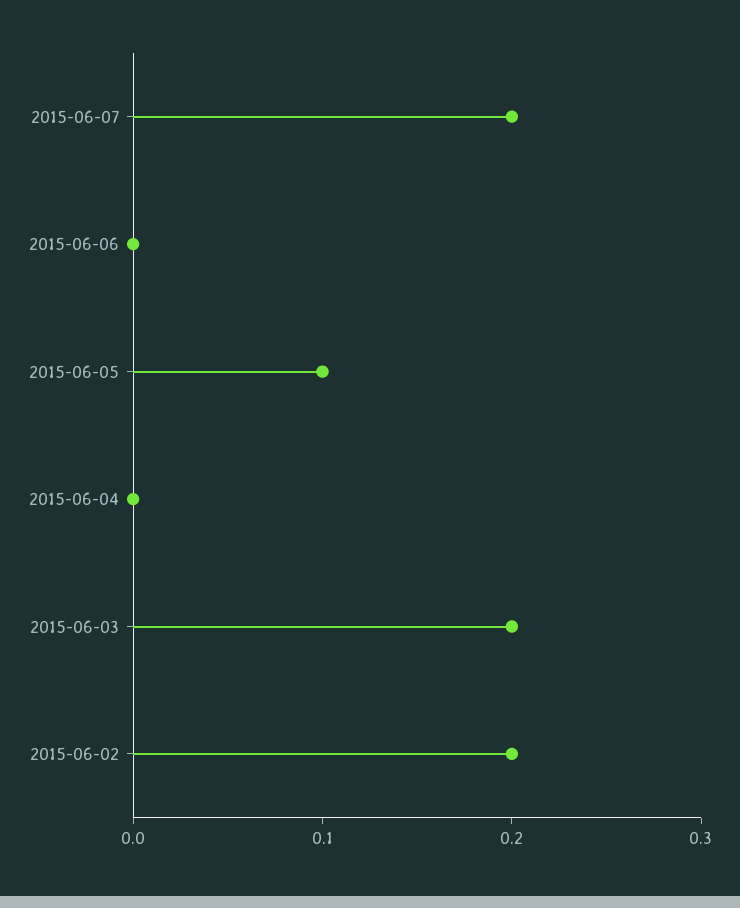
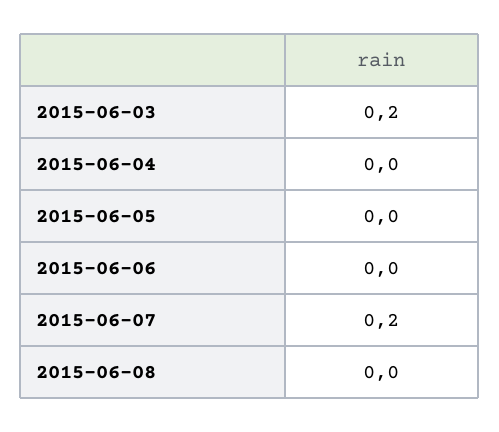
2015-06-05: 0.1 -> 0
2015-06-02: 0.2 -> none
2015-06-08: none -> 0

